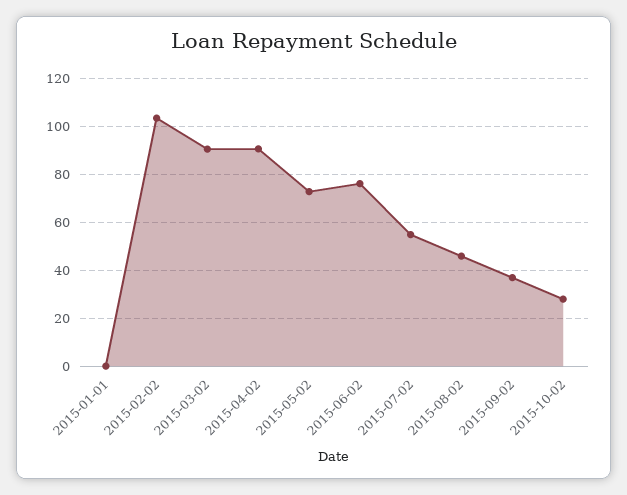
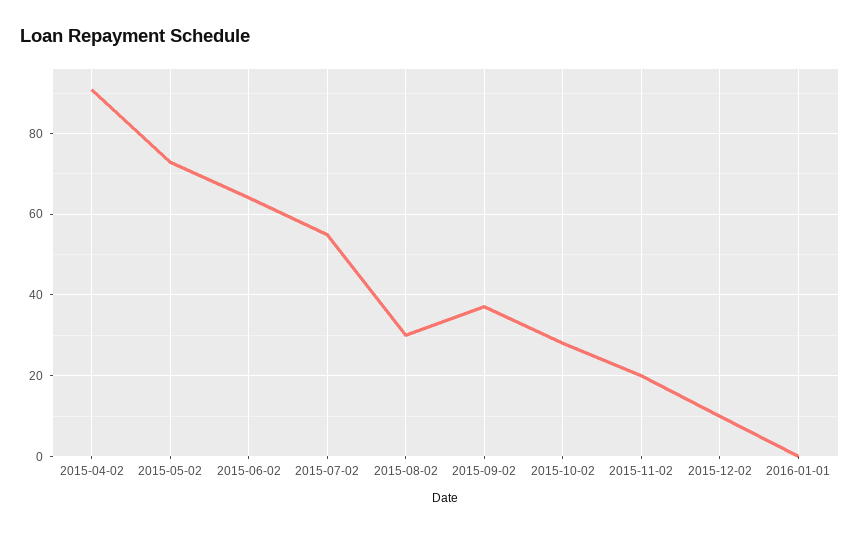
2015-01-01: 0 -> none
2015-02-02: 105 -> none
2015-03-02: 90 -> none
2015-06-02: 75 -> 64
2015-08-02: 45 -> 30
2015-11-02: none -> 20
2015-12-02: none -> 10
2016-01-01: none -> 0

